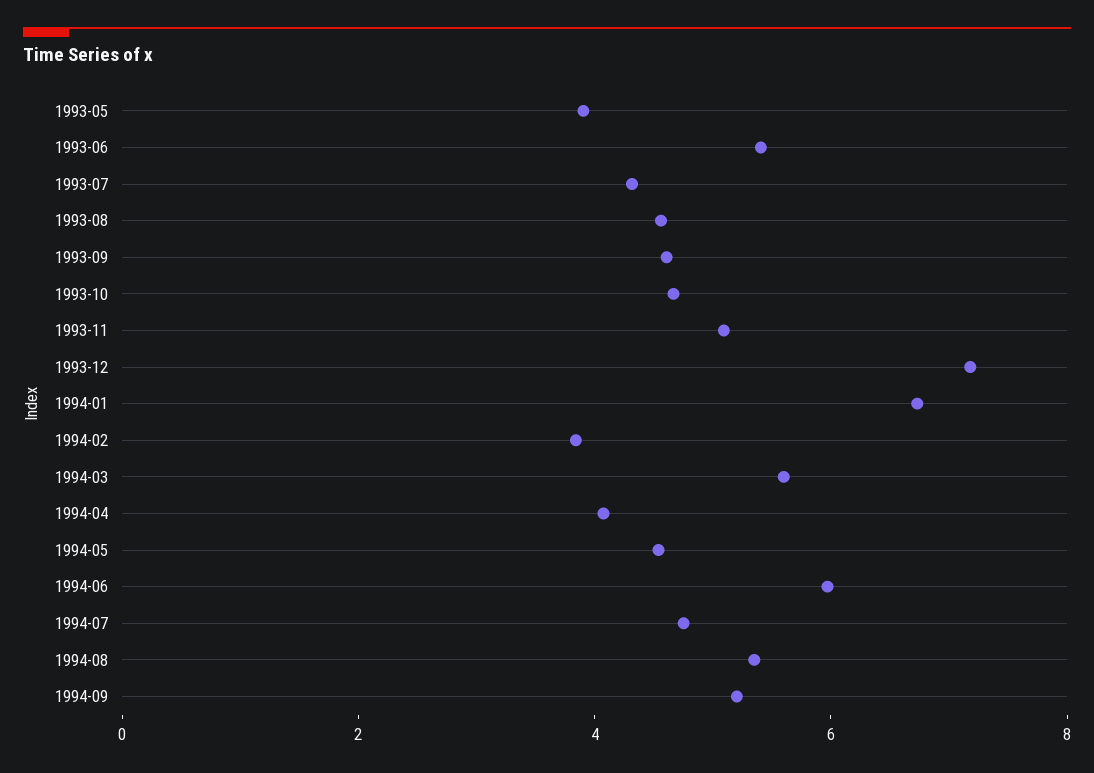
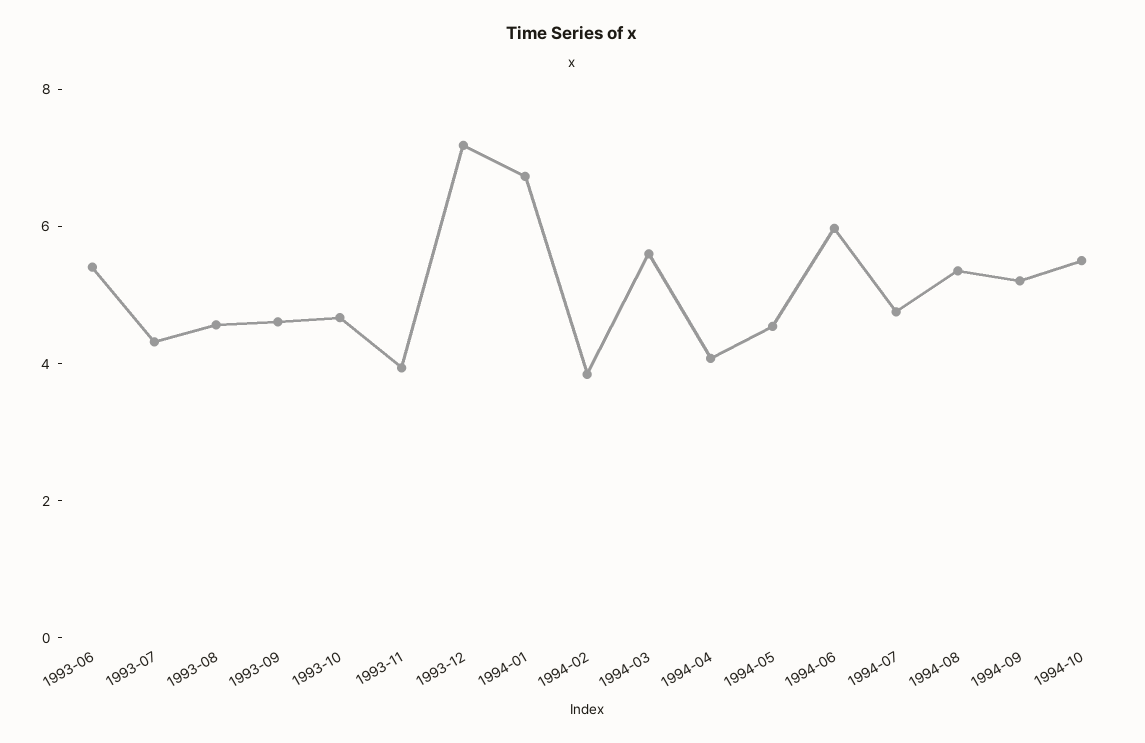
1993-05: 4 -> none
1993-11: 5 -> 4
1994-10: none -> 5.5

